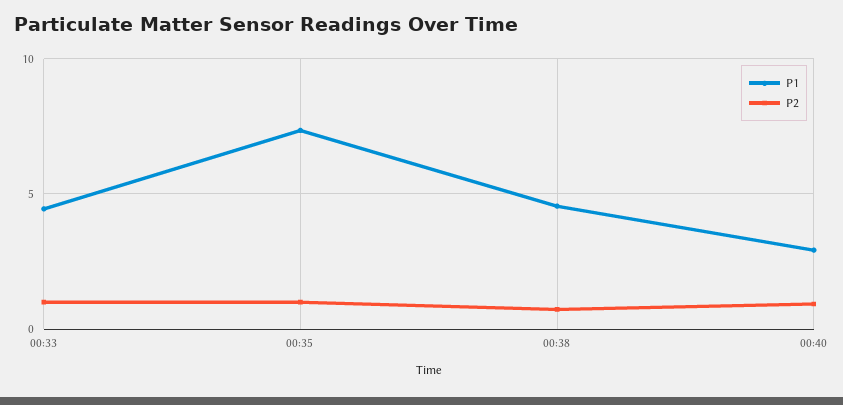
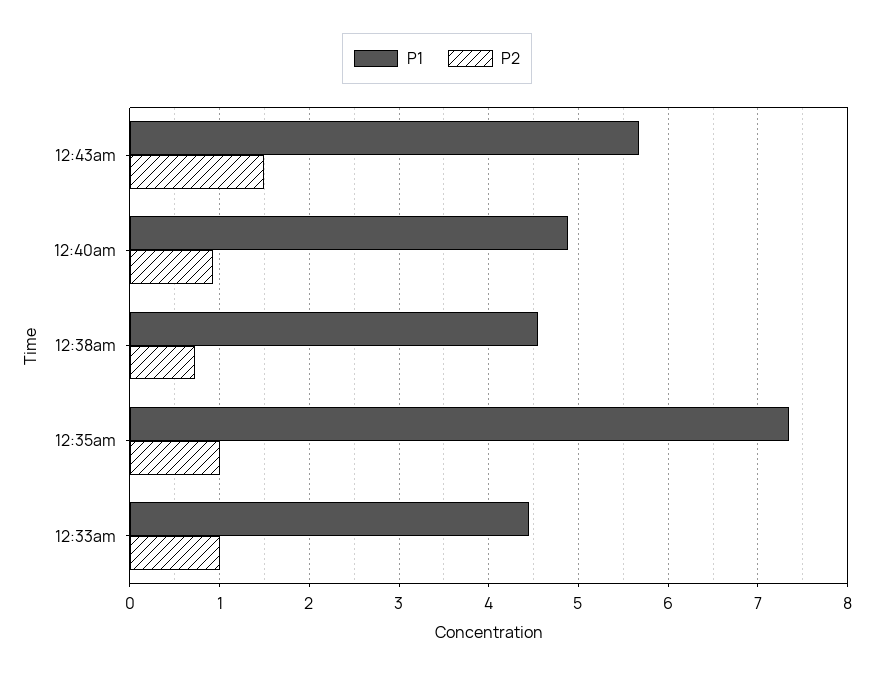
P1, 00:40: 3 -> 4.9
P1, 12:43am: none -> 5.7
P2, 12:43am: none -> 1.5

